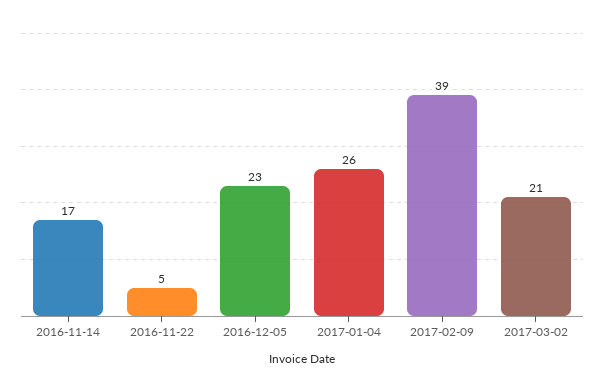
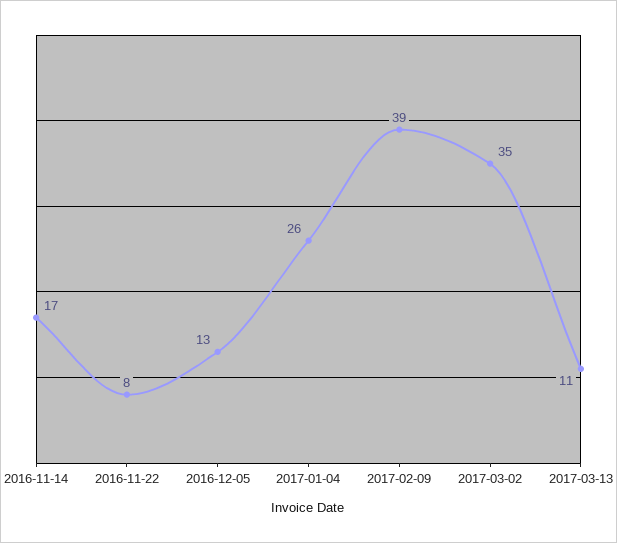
2016-11-22: 5 -> 8
2016-12-05: 23 -> 13
2017-03-02: 21 -> 35
2017-03-13: none -> 11

